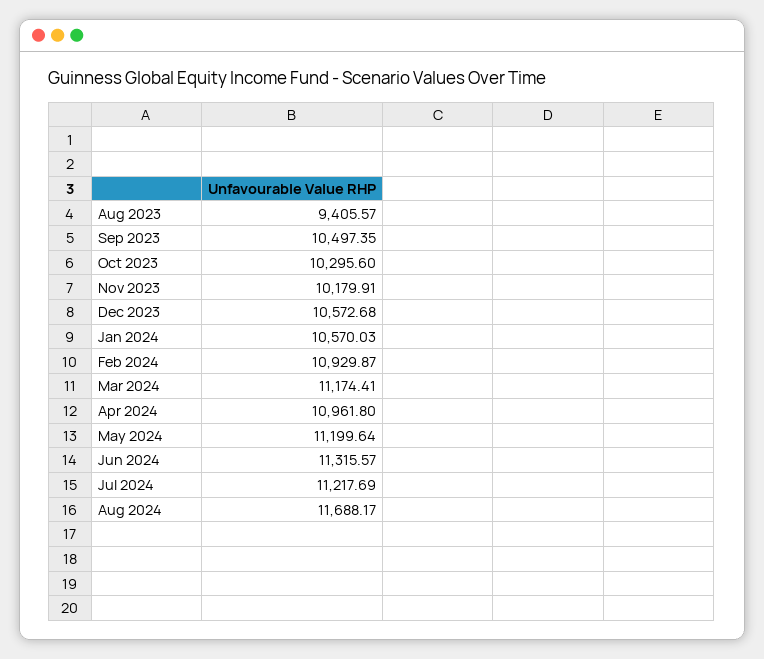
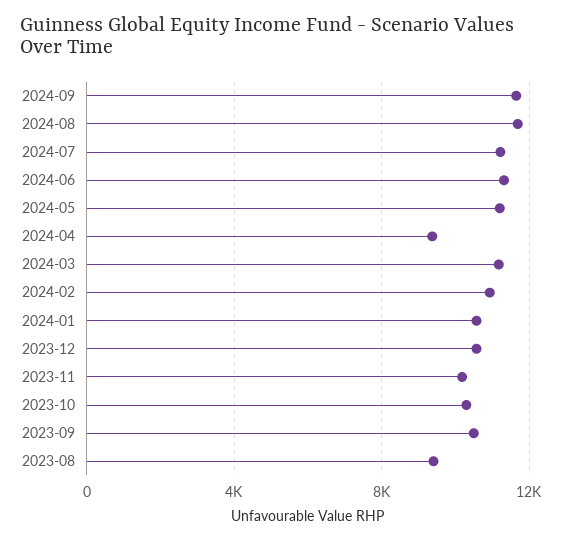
Apr 2024: 10961.8 -> 9500
2024-09: none -> 11500

